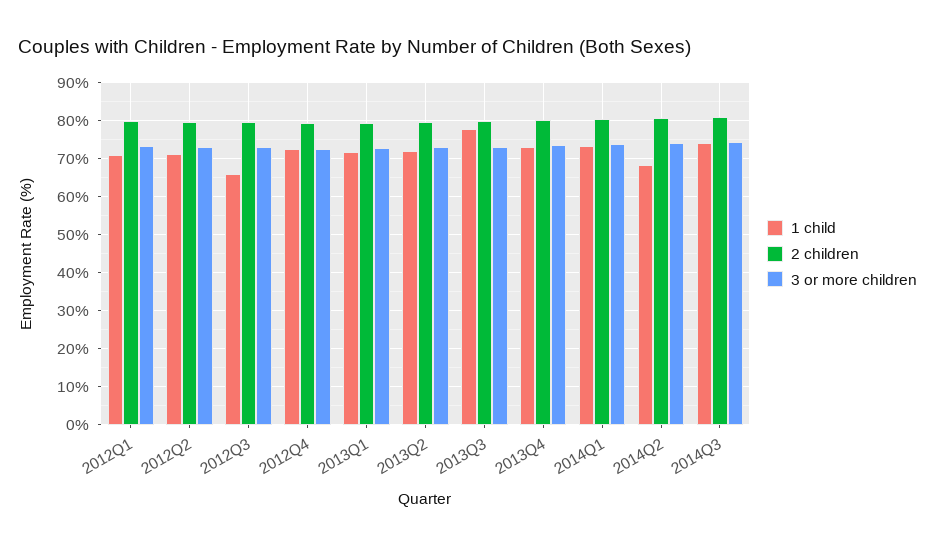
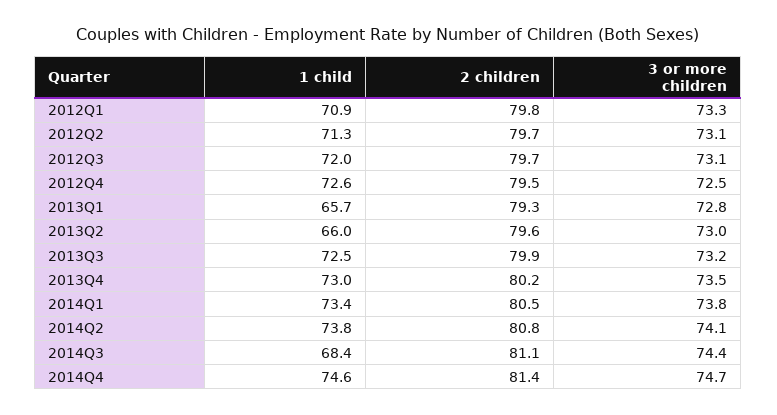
1 child, 2012Q3: 66 -> 72
1 child, 2013Q1: 72 -> 65.7
1 child, 2013Q2: 72 -> 66
1 child, 2013Q3: 78 -> 72.5
1 child, 2014Q2: 68 -> 73.8
1 child, 2014Q3: 74 -> 68.4
1 child, 2014Q4: none -> 74.6
2 children, 2014Q4: none -> 81.4
3 or more children, 2014Q4: none -> 74.7

